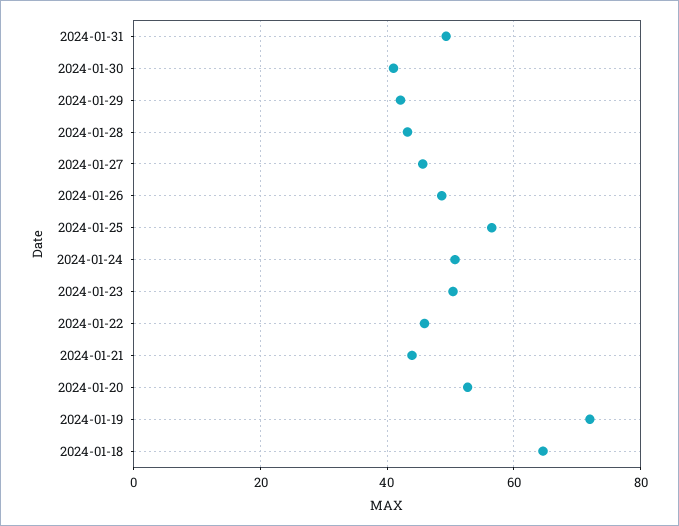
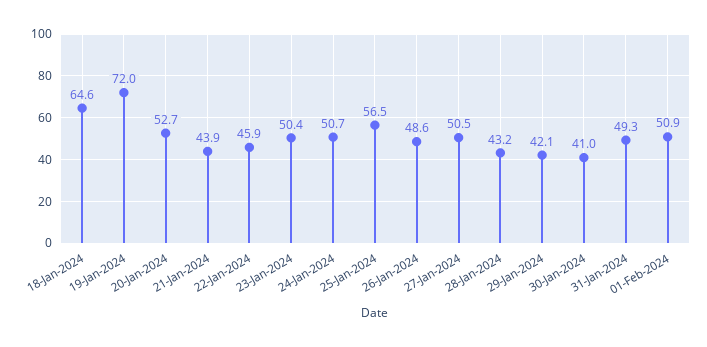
2024-01-27: 46 -> 50.5
01-Feb-2024: none -> 50.9

